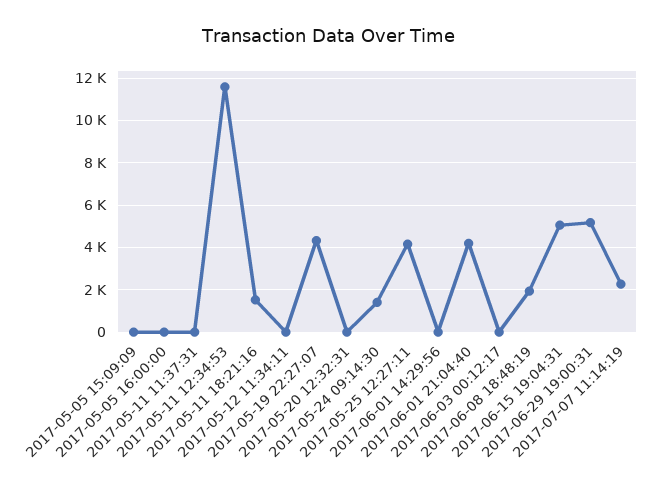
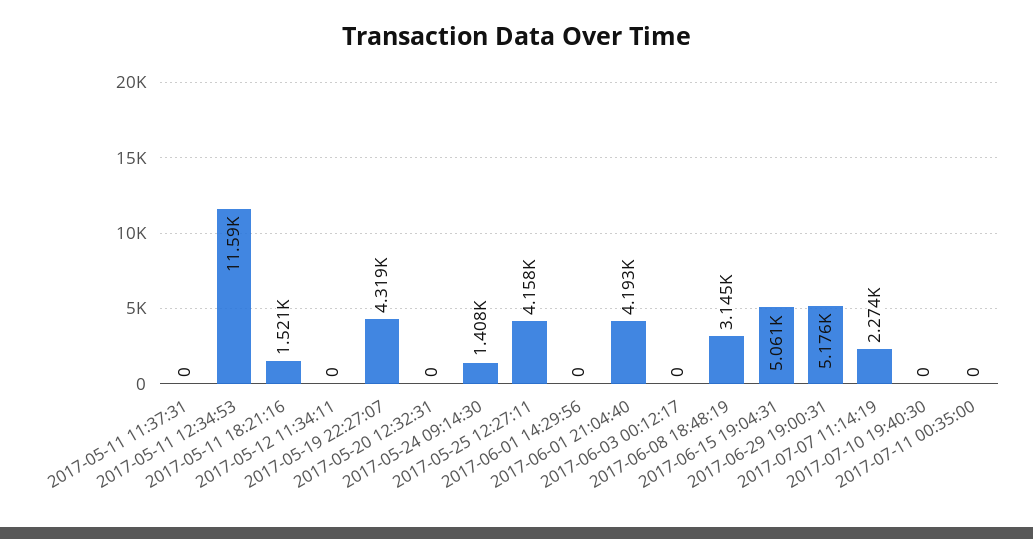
2017-05-05 15:09:09: 0 -> none
2017-05-05 16:00:00: 0 -> none
2017-06-08 18:48:19: 2000 -> 3145
2017-07-10 19:40:30: none -> 0
2017-07-11 00:35:00: none -> 0

